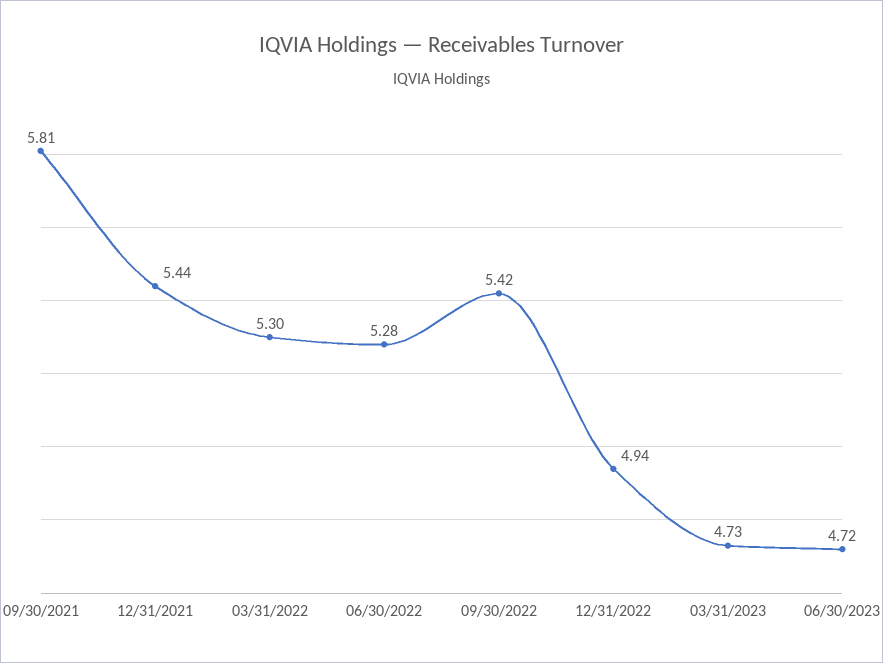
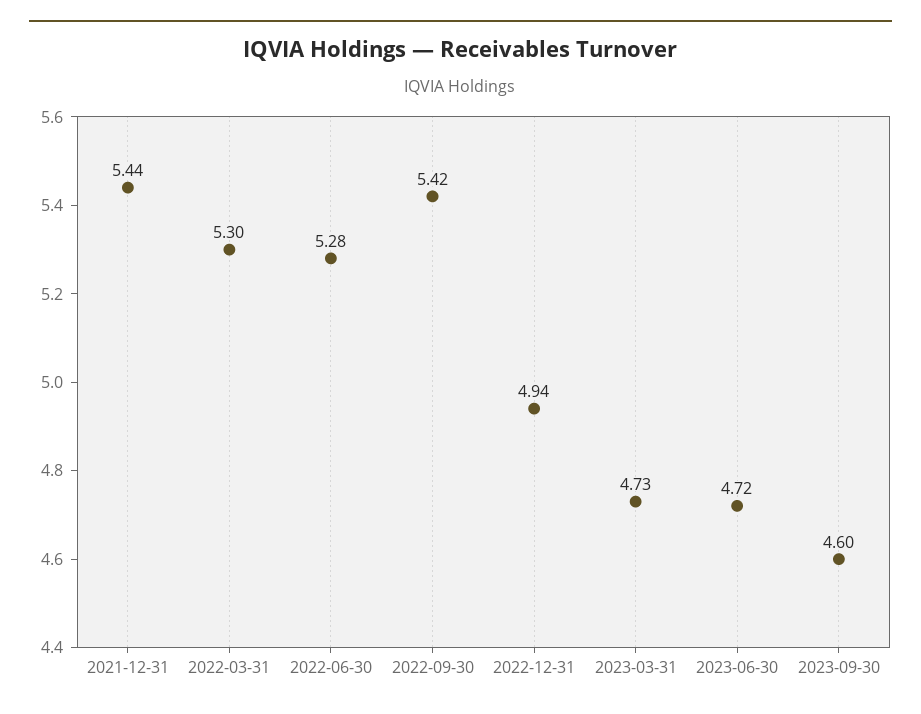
09/30/2021: 5.81 -> none
2023-09-30: none -> 4.6

